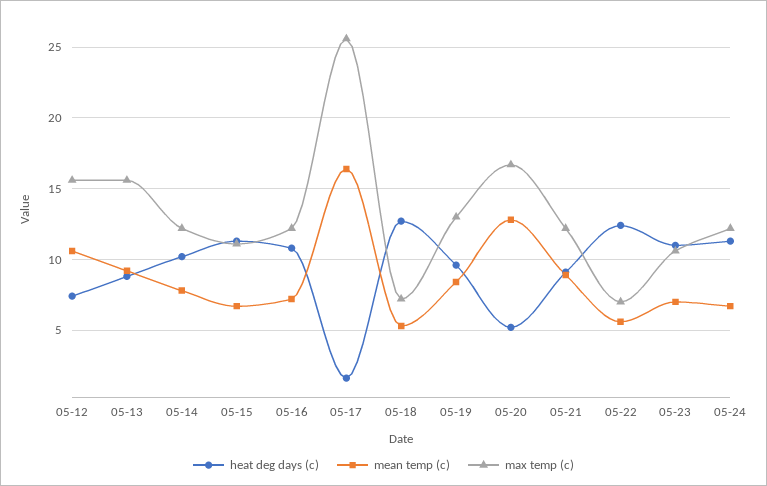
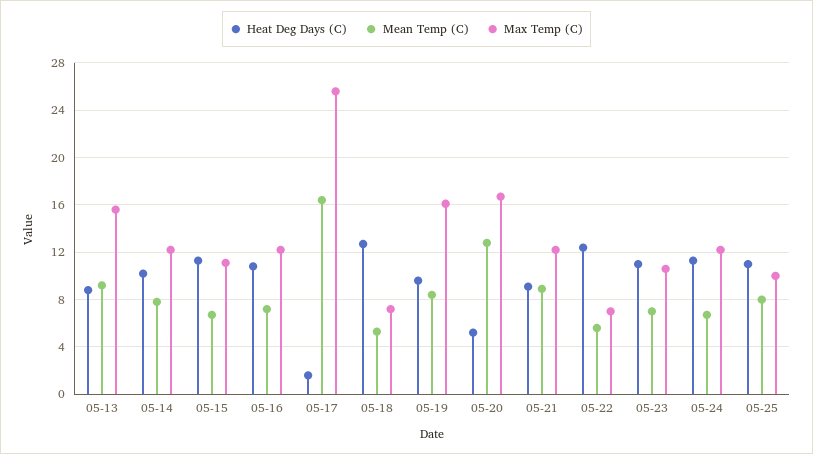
heat deg days (c), 05-12: 7.5 -> none
mean temp (c), 05-12: 10.5 -> none
max temp (c), 05-12: 15.5 -> none
max temp (c), 05-19: 13 -> 16
heat deg days (c), 05-25: none -> 11
mean temp (c), 05-25: none -> 8
max temp (c), 05-25: none -> 10

